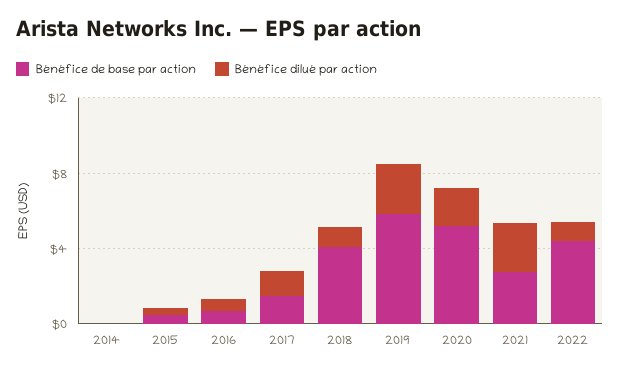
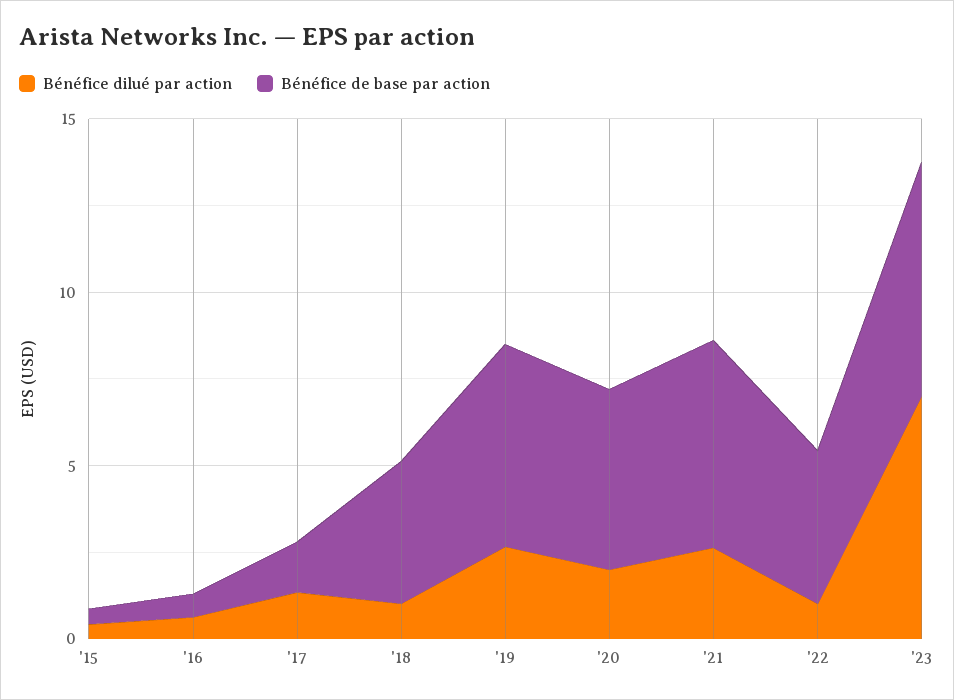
Bénéfice de base par action, 2014: 0 -> none
Bénéfice dilué par action, 2014: 0 -> none
Bénéfice de base par action, 2021: 3 -> 6
Bénéfice dilué par action, '23: none -> 7
Bénéfice de base par action, '23: none -> 7

